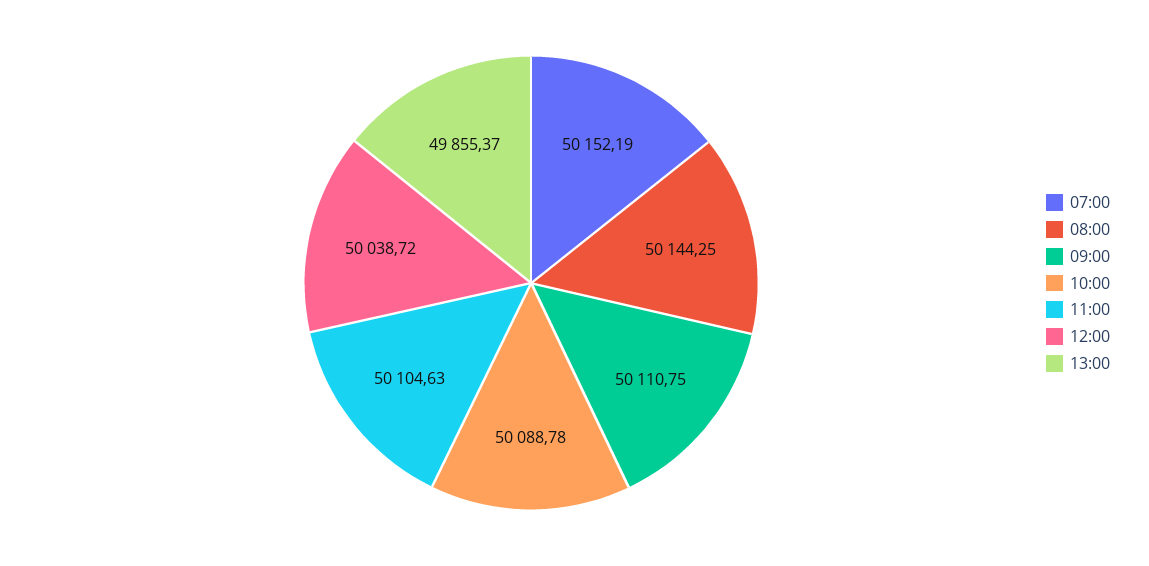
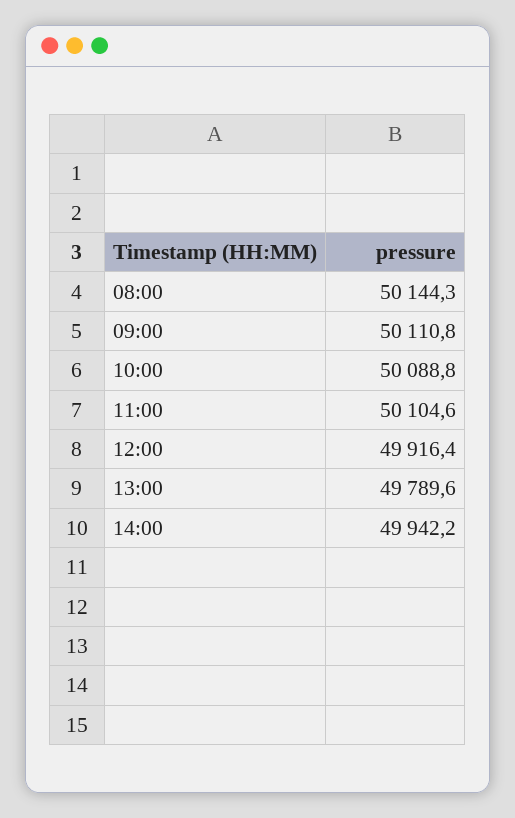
07:00: 50152.19 -> none
12:00: 50038.72 -> 49916.4
13:00: 49855.37 -> 49789.6
14:00: none -> 49942.2

